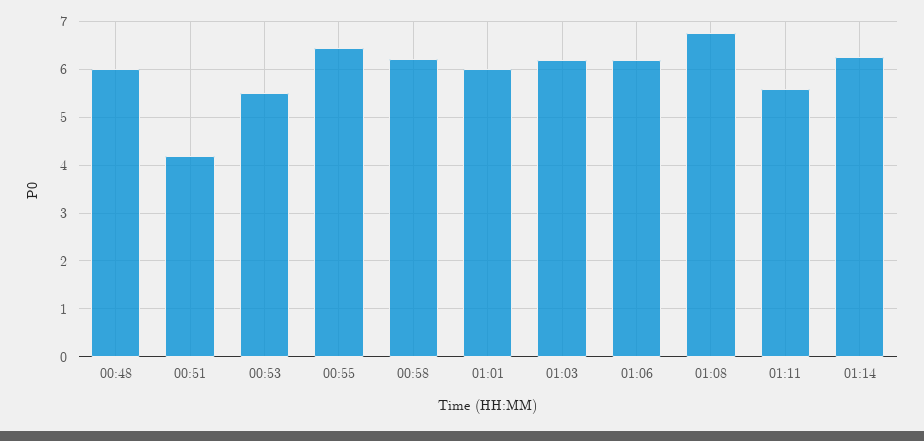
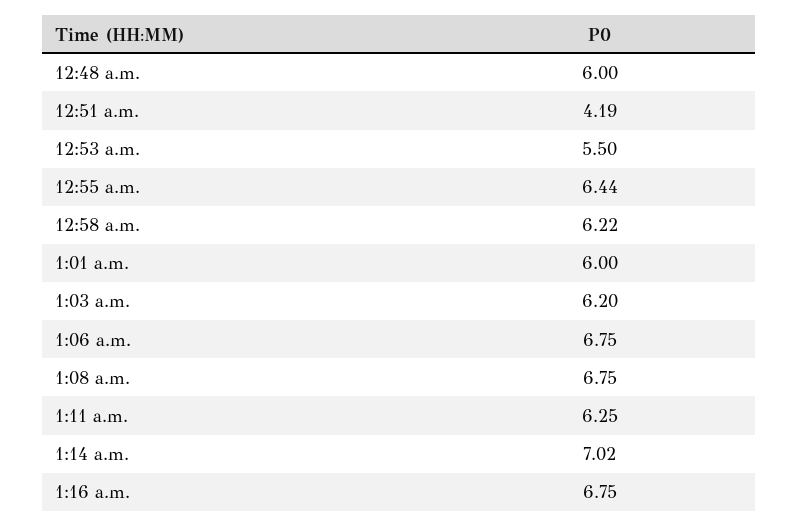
01:06: 6.2 -> 6.75
01:11: 5.6 -> 6.25
01:14: 6.2 -> 7.02
1:16 a.m.: none -> 6.75

